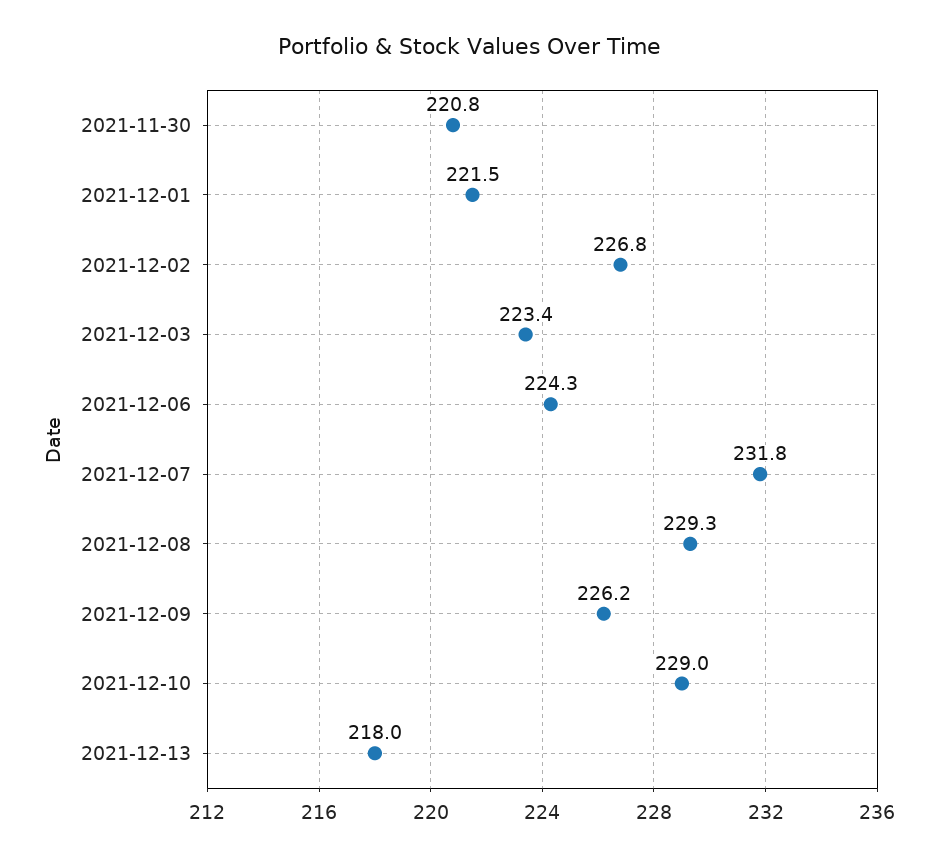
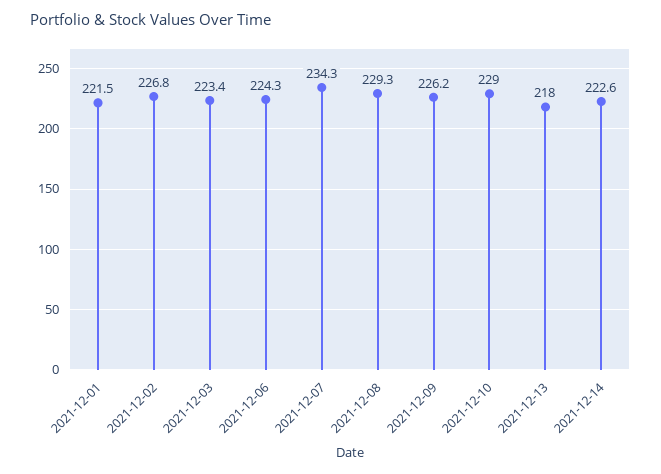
2021-11-30: 220.8 -> none
2021-12-07: 231.8 -> 234.3
2021-12-14: none -> 222.6

